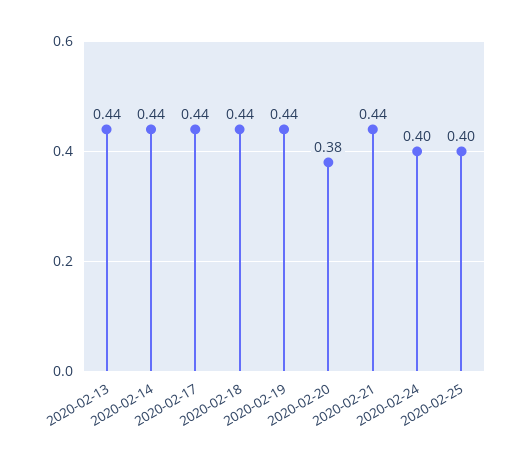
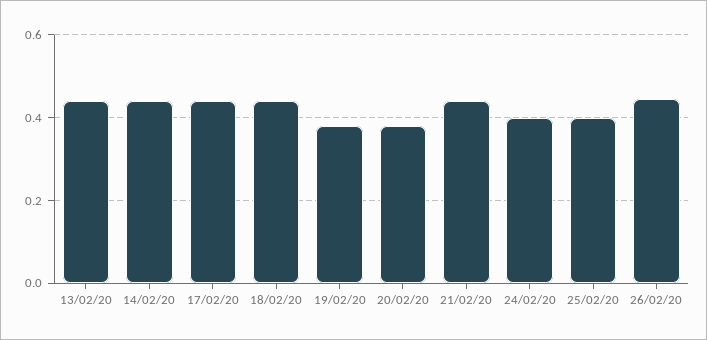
2020-02-19: 0.44 -> 0.38
26/02/20: none -> 0.44

